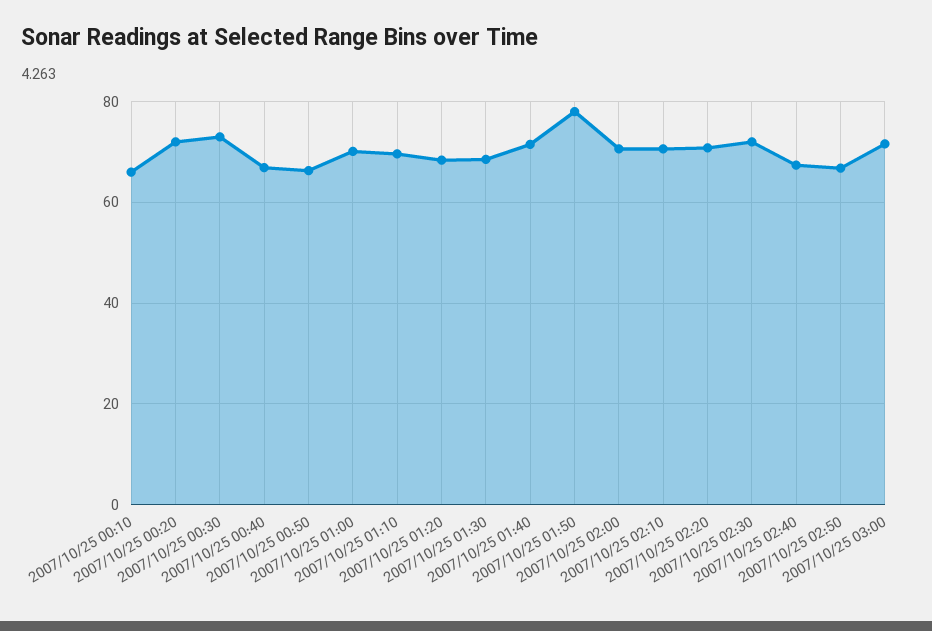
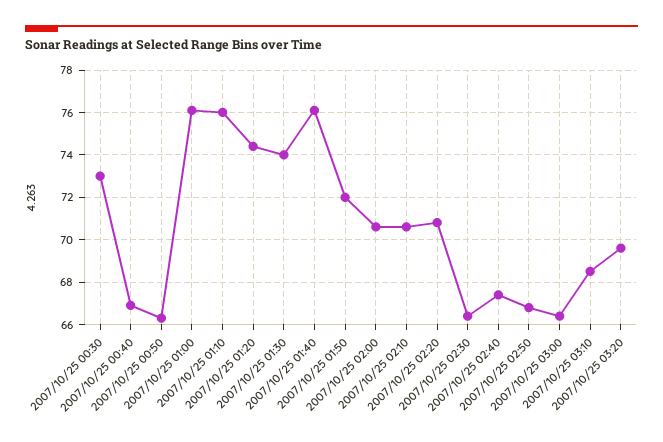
2007/10/25 00:10: 66 -> none
2007/10/25 00:20: 72 -> none
2007/10/25 01:00: 70 -> 76
2007/10/25 01:10: 70 -> 76
2007/10/25 01:20: 68 -> 74.5
2007/10/25 01:30: 68 -> 74
2007/10/25 01:40: 72 -> 76
2007/10/25 01:50: 78 -> 72
2007/10/25 02:30: 72 -> 66.5
2007/10/25 03:00: 72 -> 66.5
2007/10/25 03:10: none -> 68.5
2007/10/25 03:20: none -> 69.5

